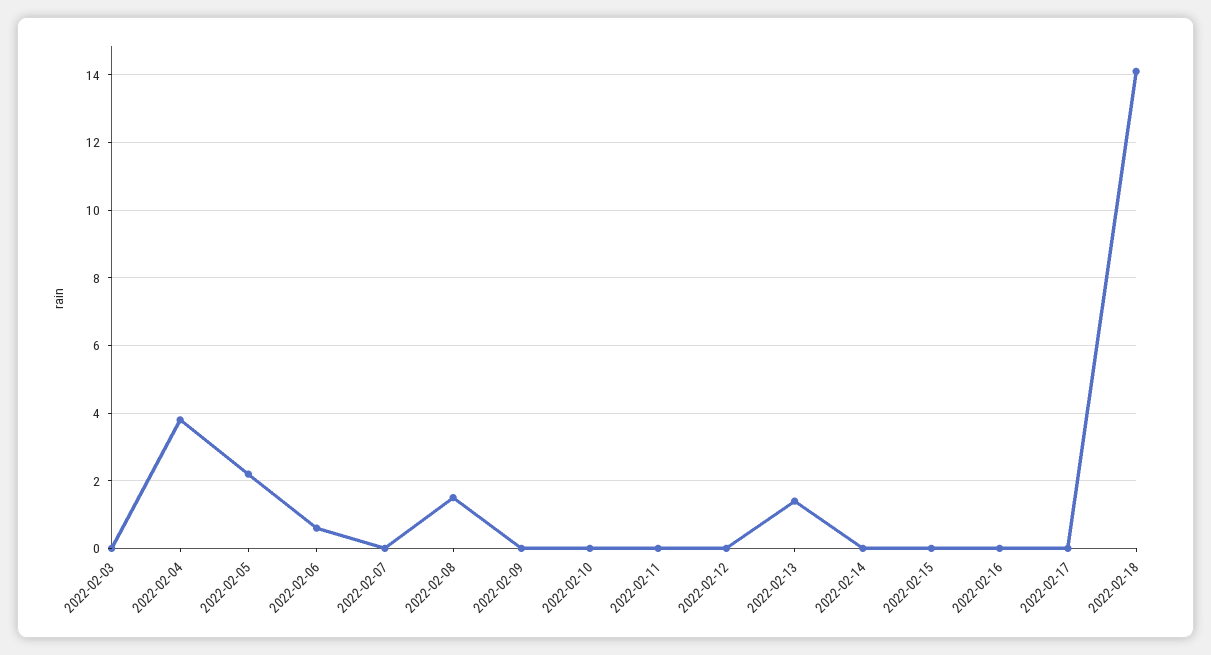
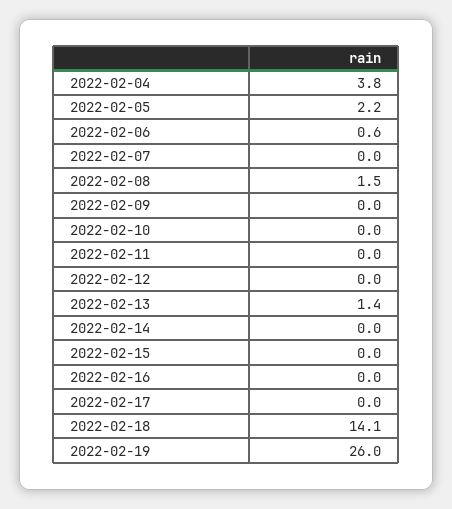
2022-02-03: 0 -> none
2022-02-19: none -> 26

